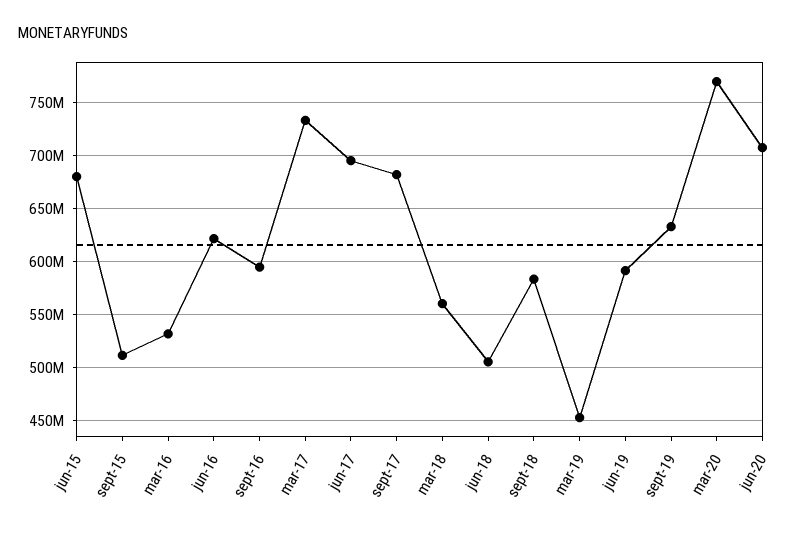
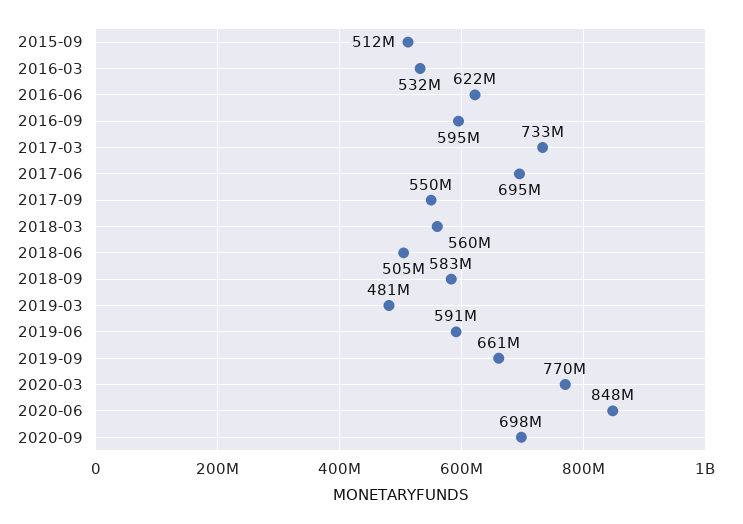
jun-15: 680000000 -> none
sept-17: 680000000 -> 550000000
mar-19: 450000000 -> 481000000
sept-19: 630000000 -> 661000000
jun-20: 710000000 -> 848000000
2020-09: none -> 698000000

